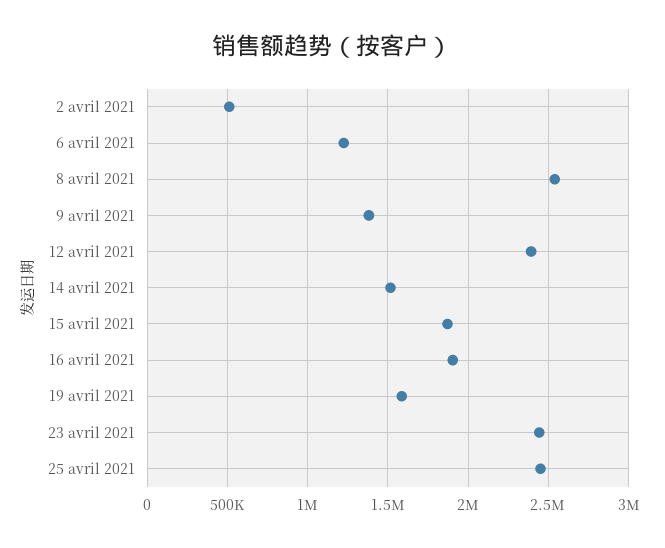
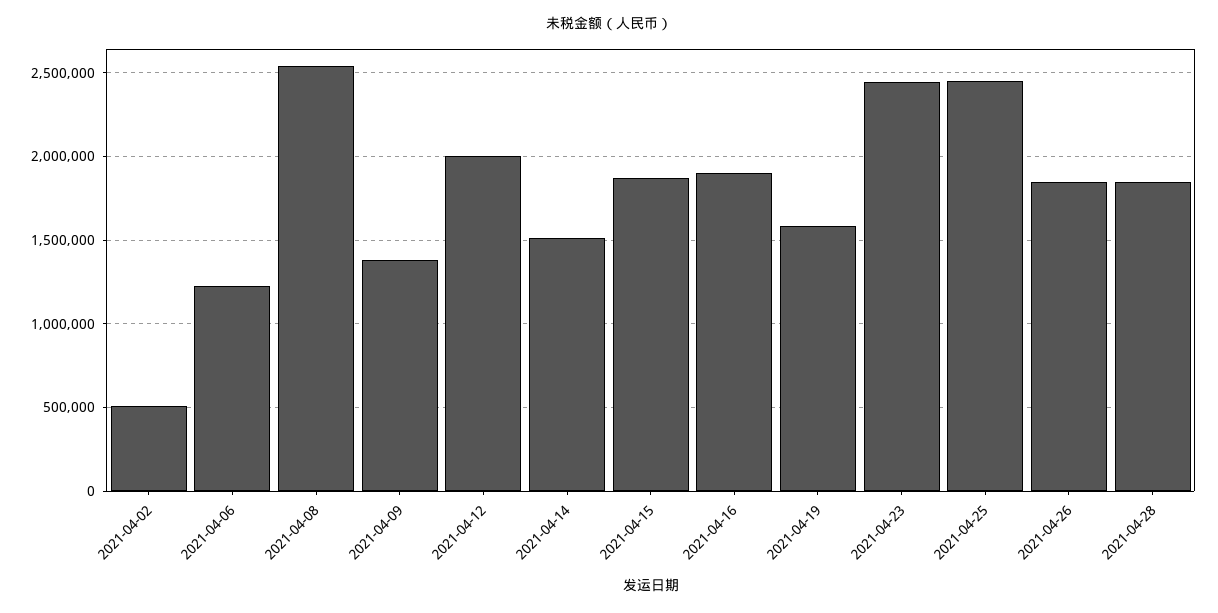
12 avril 2021: 2400000 -> 2000000
2021-04-26: none -> 1850000
2021-04-28: none -> 1850000

